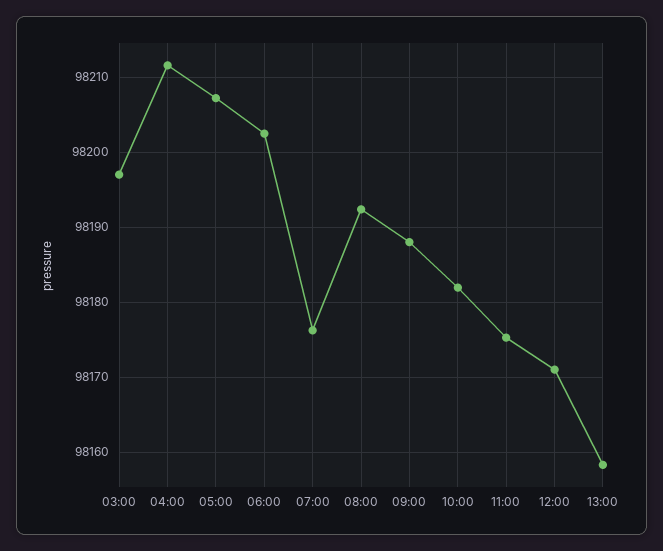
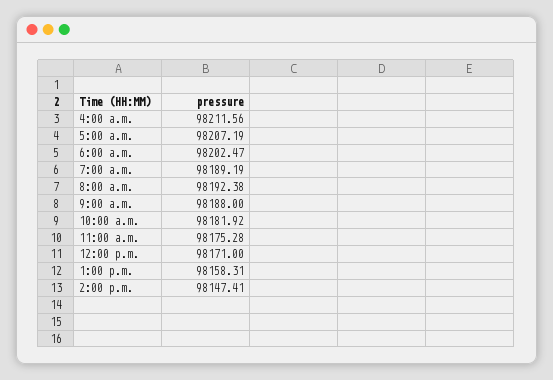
03:00: 98197 -> none
07:00: 98176 -> 98189.19
2:00 p.m.: none -> 98147.41

